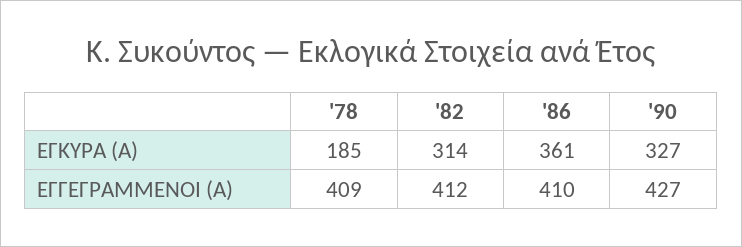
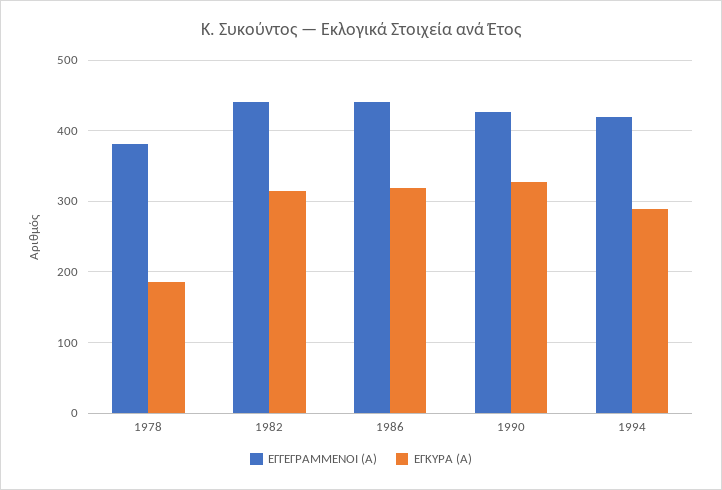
ΕΓΚΥΡΑ (Α), '86: 361 -> 320
ΕΓΓΕΓΡΑΜΜΕΝΟΙ (Α), '78: 409 -> 380
ΕΓΓΕΓΡΑΜΜΕΝΟΙ (Α), '82: 412 -> 440
ΕΓΓΕΓΡΑΜΜΕΝΟΙ (Α), '86: 410 -> 440
ΕΓΓΕΓΡΑΜΜΕΝΟΙ (Α), 1994: none -> 420
ΕΓΚΥΡΑ (Α), 1994: none -> 290

